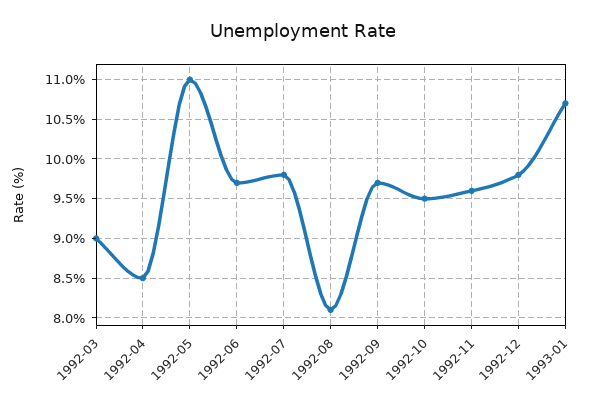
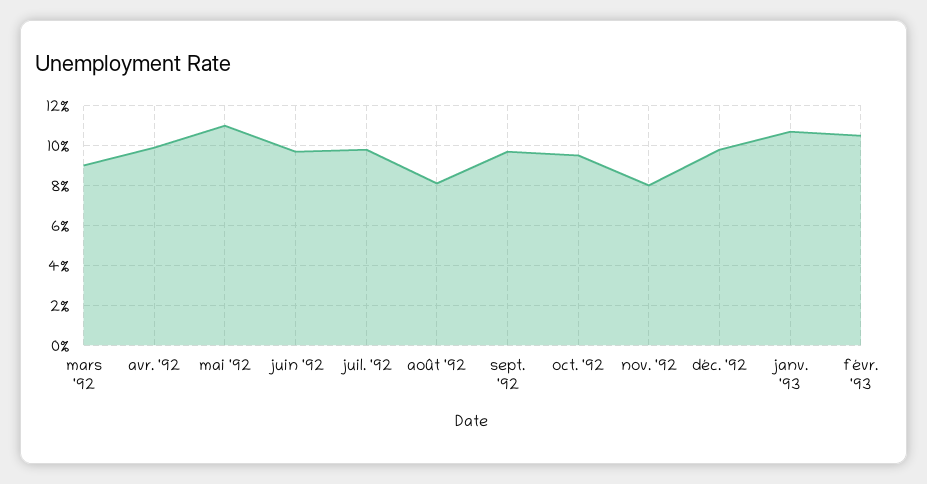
1992-04: 8.5 -> 10
1992-11: 9.6 -> 8
févr. '93: none -> 10.5

